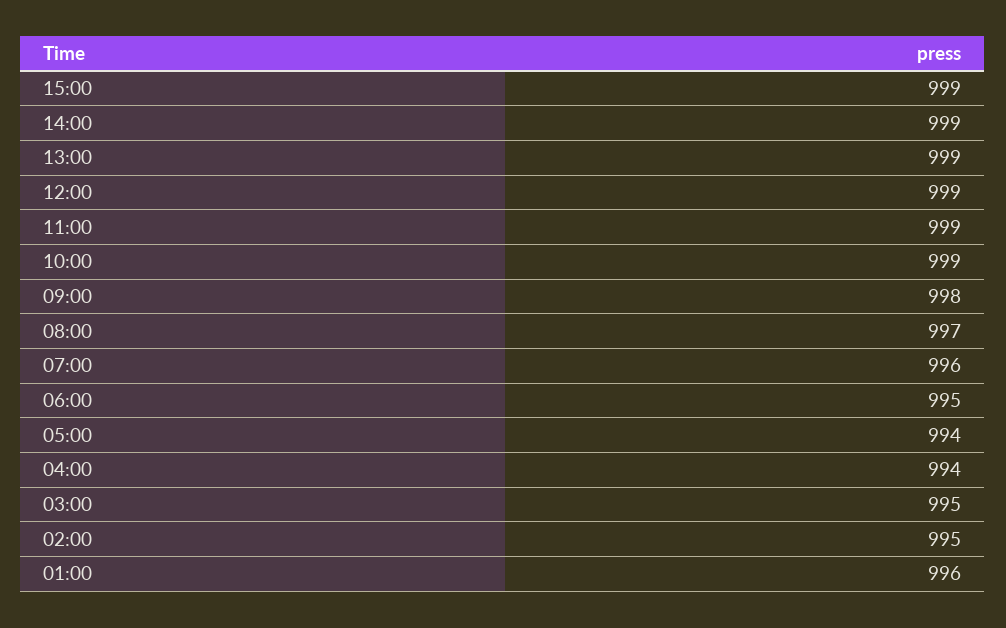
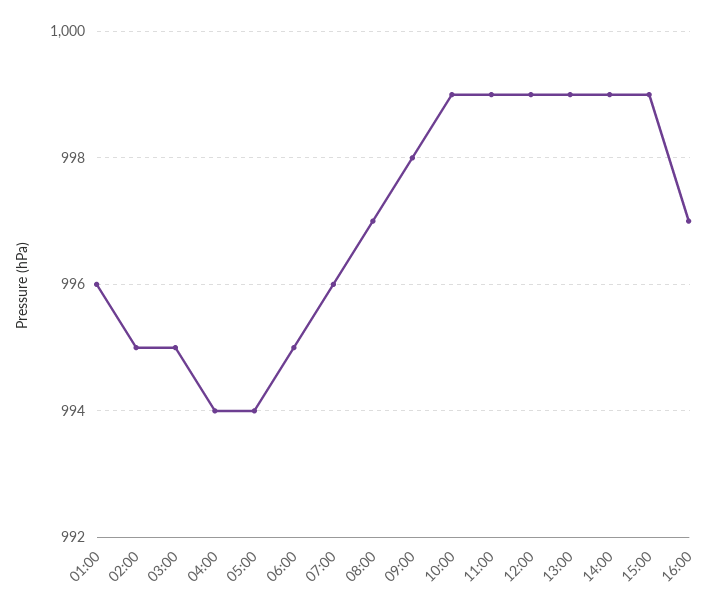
16:00: none -> 997

